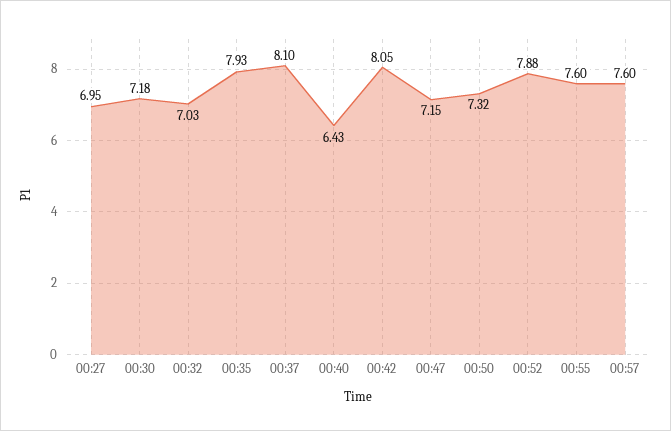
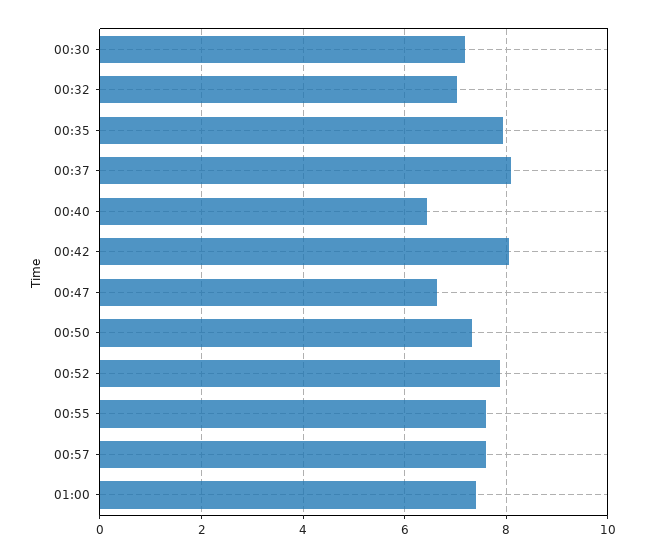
00:27: 6.95 -> none
00:47: 7.15 -> 6.6
01:00: none -> 7.4

